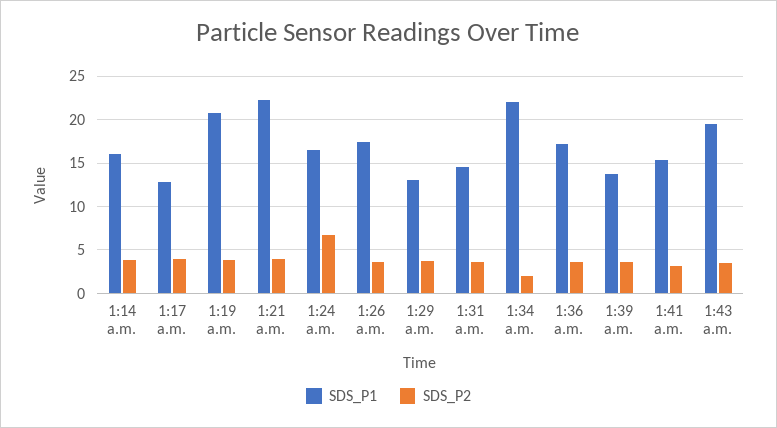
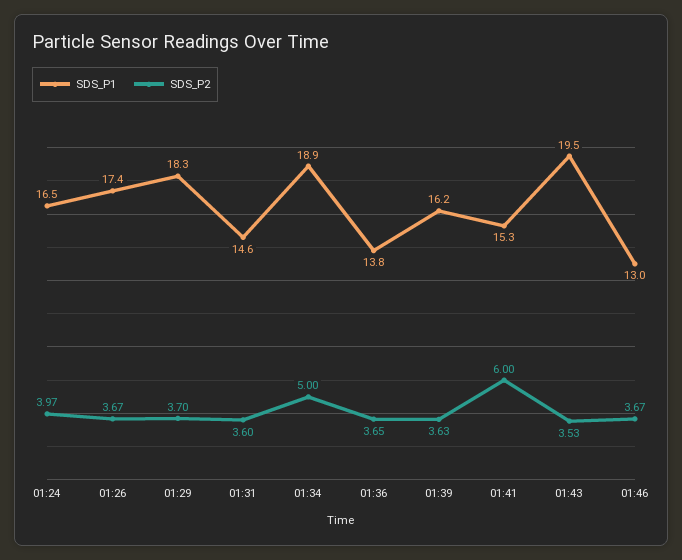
SDS_P1, 1:14 a.m.: 16 -> none
SDS_P2, 1:14 a.m.: 4 -> none
SDS_P1, 1:17 a.m.: 13 -> none
SDS_P2, 1:17 a.m.: 4 -> none
SDS_P1, 1:19 a.m.: 21 -> none
SDS_P2, 1:19 a.m.: 4 -> none
SDS_P1, 1:21 a.m.: 22 -> none
SDS_P2, 1:21 a.m.: 4 -> none
SDS_P2, 1:24 a.m.: 7 -> 3.97
SDS_P1, 1:29 a.m.: 13 -> 18.3
SDS_P1, 1:34 a.m.: 22 -> 18.9
SDS_P2, 1:34 a.m.: 2 -> 5
SDS_P1, 1:36 a.m.: 17 -> 13.8
SDS_P1, 1:39 a.m.: 14 -> 16.2
SDS_P2, 1:41 a.m.: 3 -> 6
SDS_P1, 01:46: none -> 13
SDS_P2, 01:46: none -> 3.67

